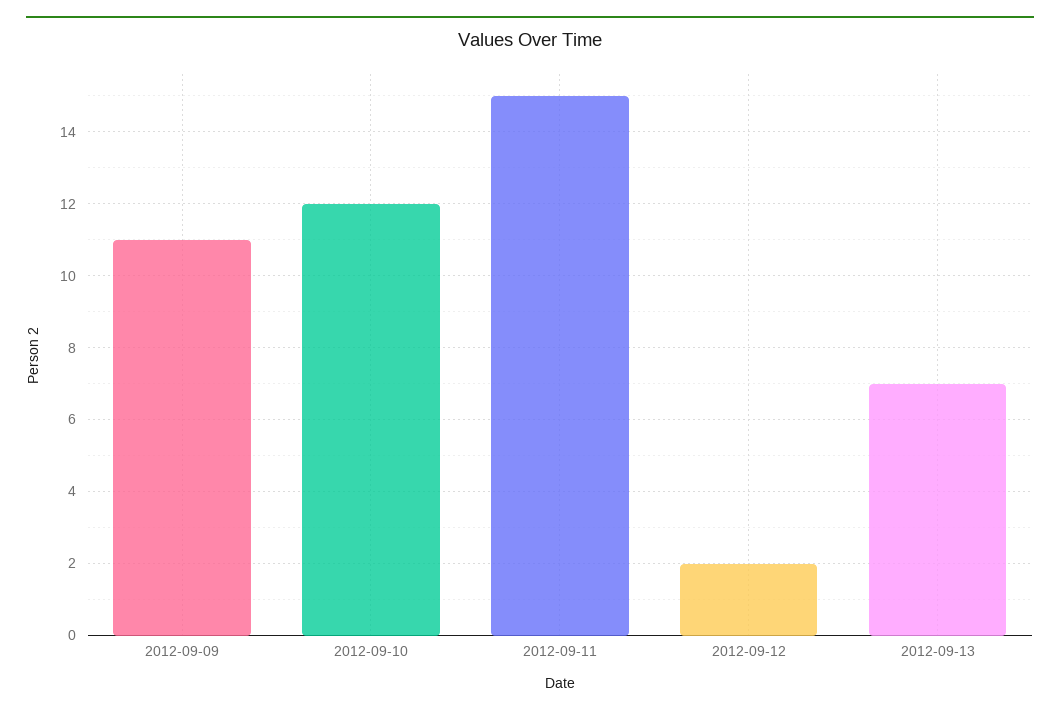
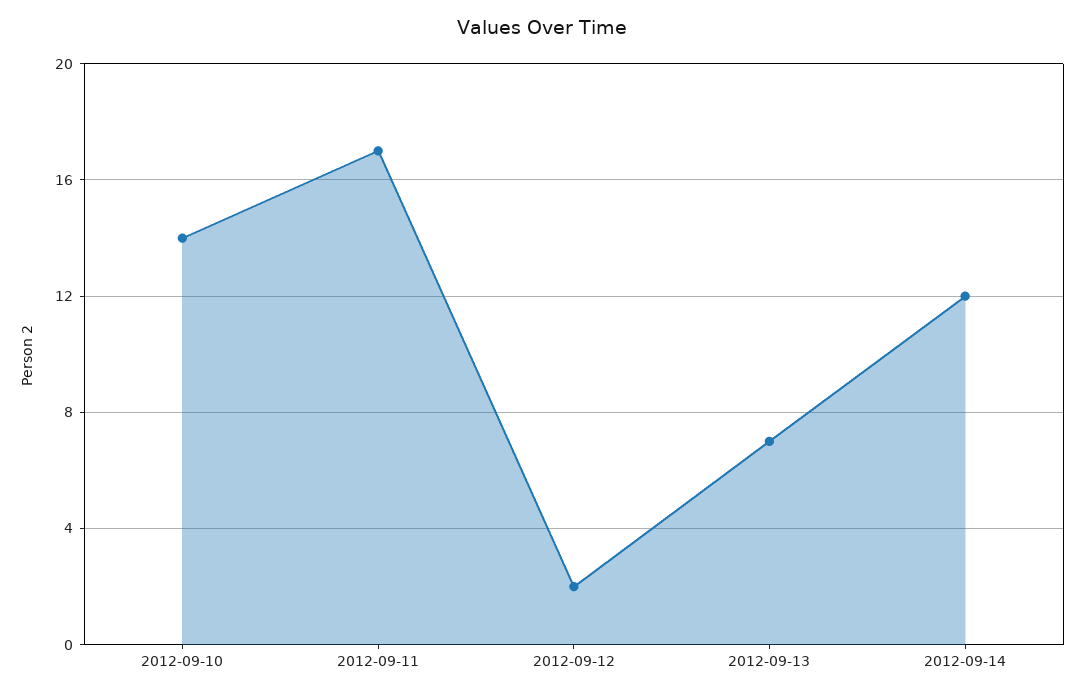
2012-09-09: 11 -> none
2012-09-10: 12 -> 14
2012-09-11: 15 -> 17
2012-09-14: none -> 12

